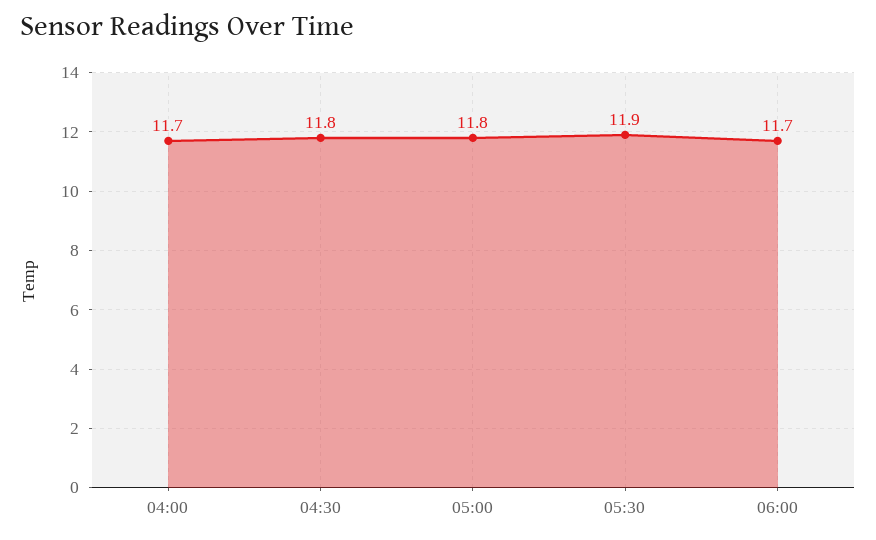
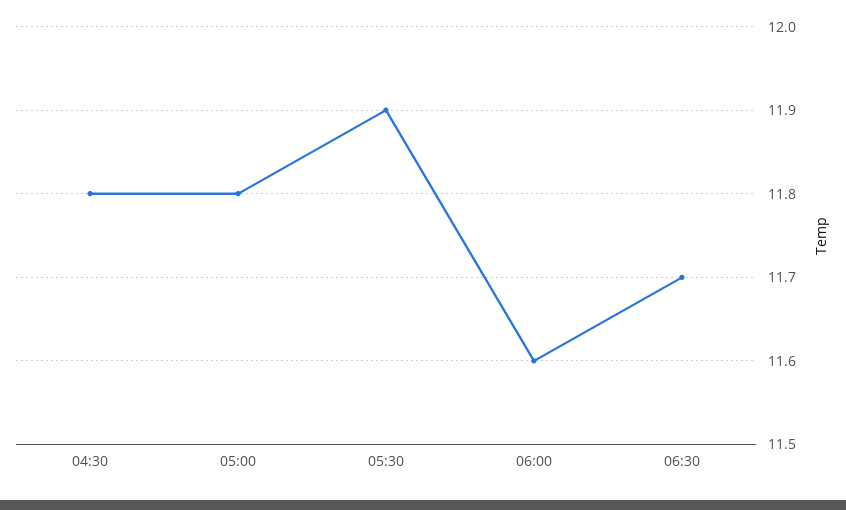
04:00: 11.7 -> none
06:00: 11.7 -> 11.6
06:30: none -> 11.7

